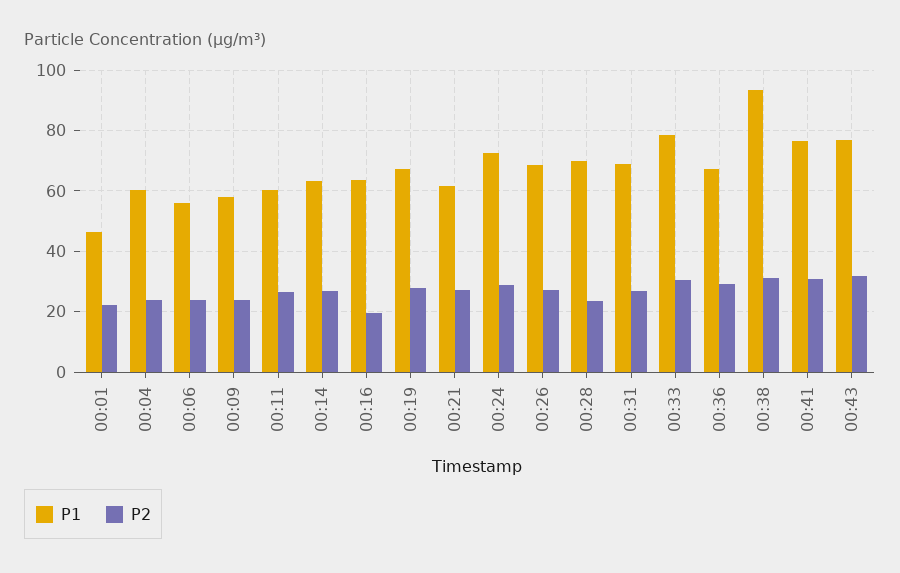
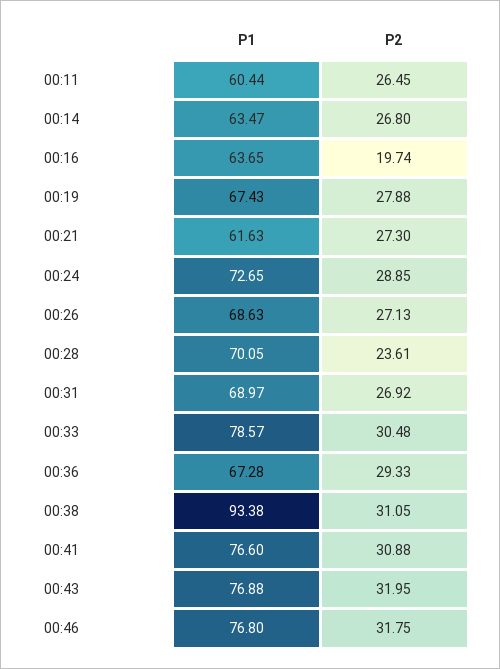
P1, 00:01: 46 -> none
P2, 00:01: 22 -> none
P1, 00:04: 60 -> none
P2, 00:04: 24 -> none
P1, 00:06: 56 -> none
P2, 00:06: 24 -> none
P1, 00:09: 58 -> none
P2, 00:09: 24 -> none
P1, 00:46: none -> 76.8
P2, 00:46: none -> 31.75

